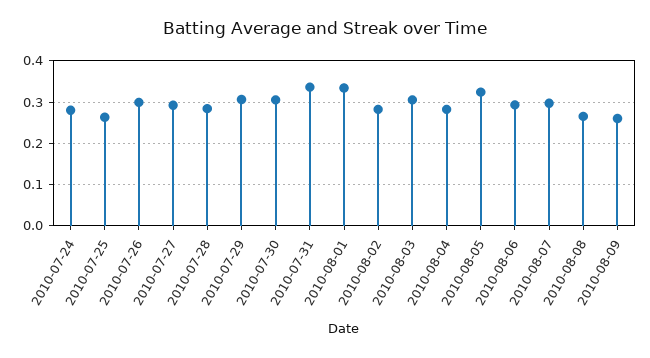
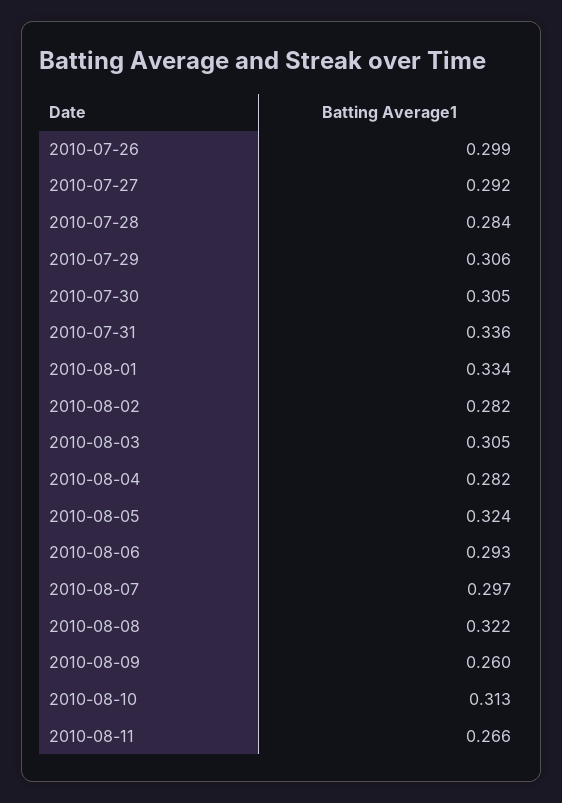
2010-07-24: 0.28 -> none
2010-07-25: 0.26 -> none
2010-08-08: 0.26 -> 0.322
2010-08-10: none -> 0.313
2010-08-11: none -> 0.266

